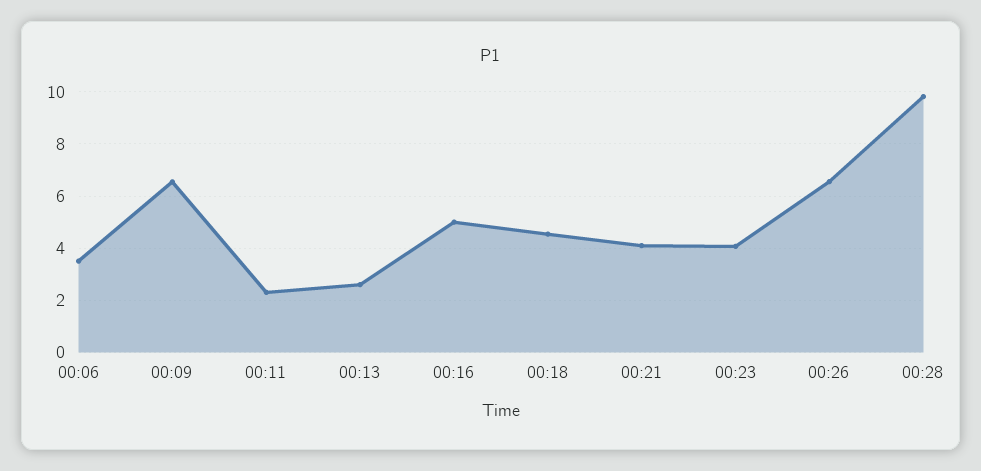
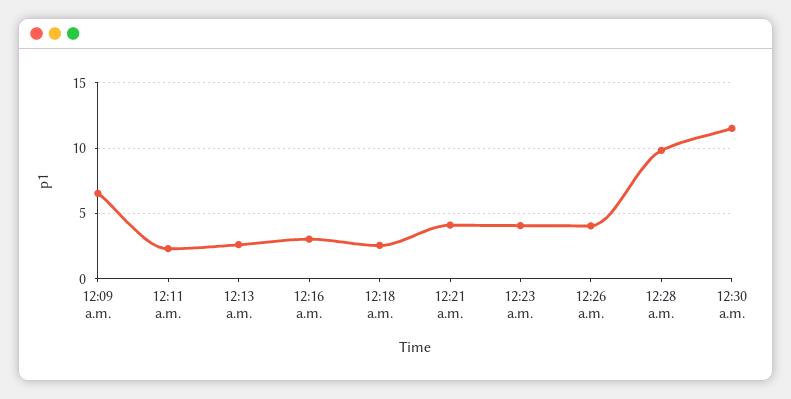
00:06: 3.5 -> none
00:16: 5 -> 3
00:18: 4.5 -> 2.5
00:26: 6.5 -> 4
12:30 a.m.: none -> 11.5

